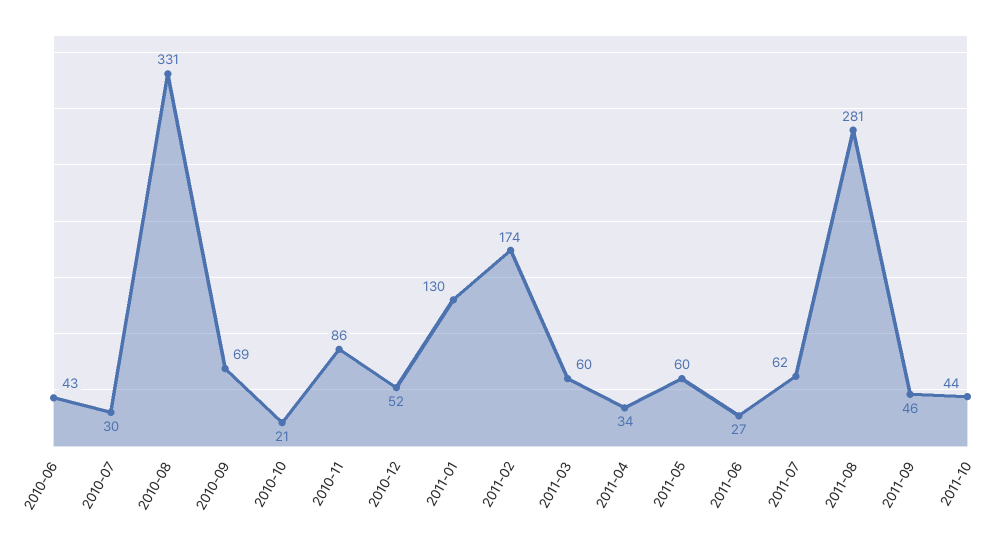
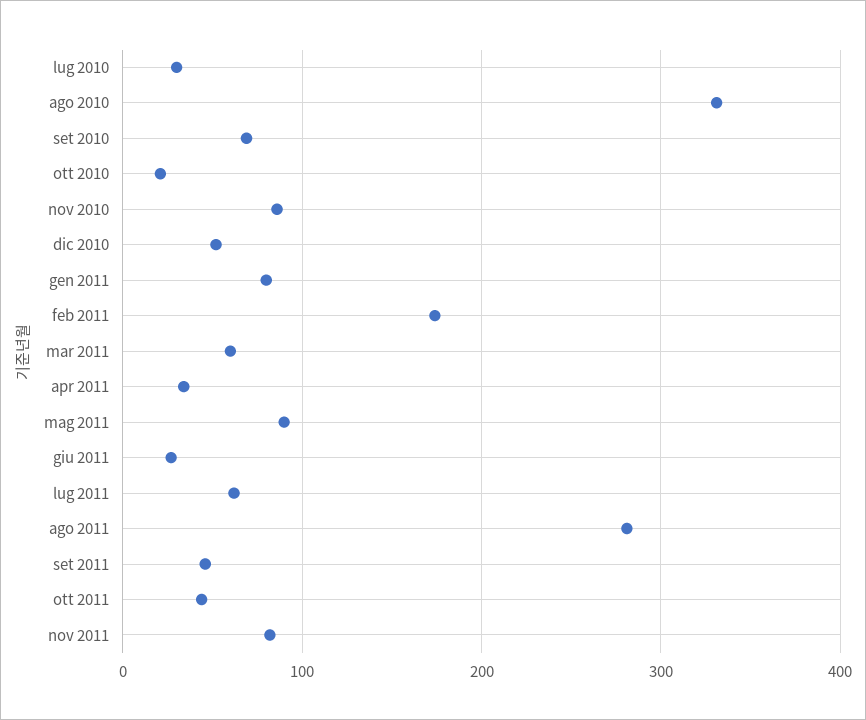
2010-06: 43 -> none
2011-01: 130 -> 80
2011-05: 60 -> 90
nov 2011: none -> 80

